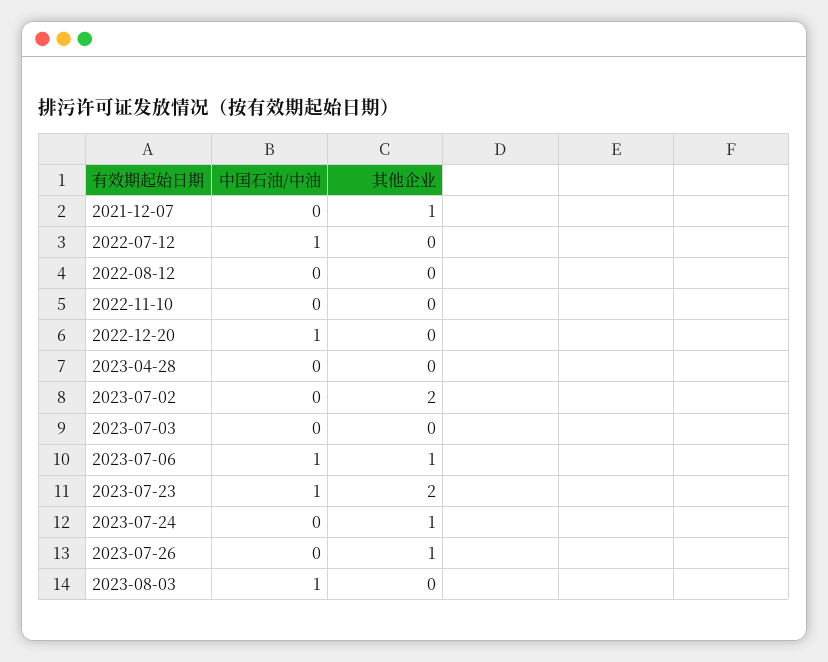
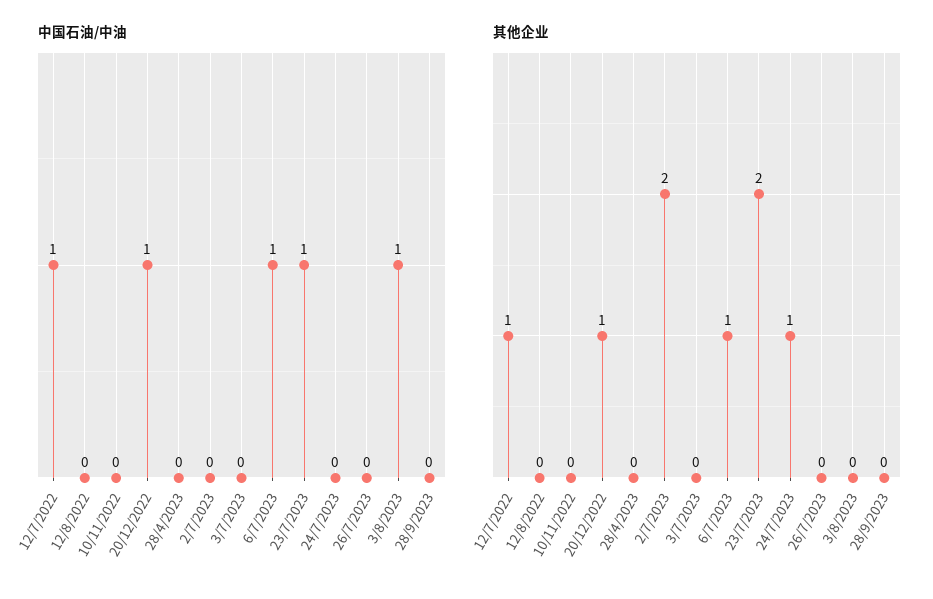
中国石油/中油, 2021-12-07: 0 -> none
其他企业, 2021-12-07: 1 -> none
其他企业, 2022-07-12: 0 -> 1
其他企业, 2022-12-20: 0 -> 1
其他企业, 2023-07-26: 1 -> 0
中国石油/中油, 28/9/2023: none -> 0
其他企业, 28/9/2023: none -> 0

